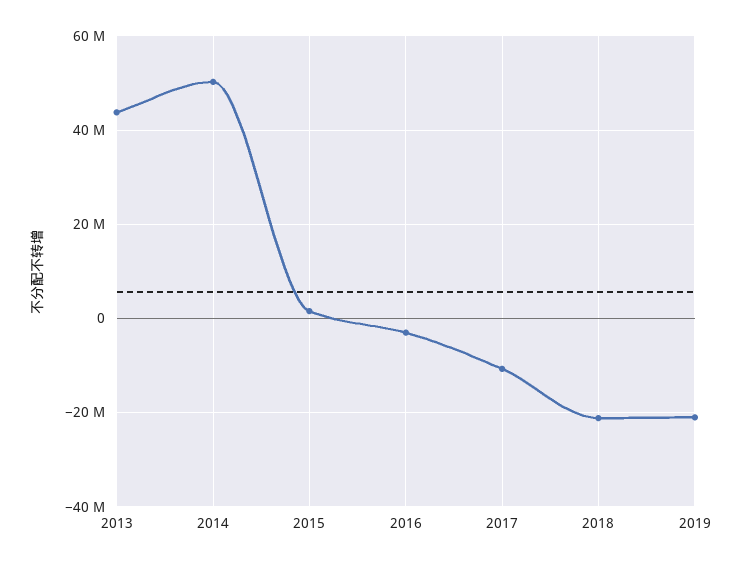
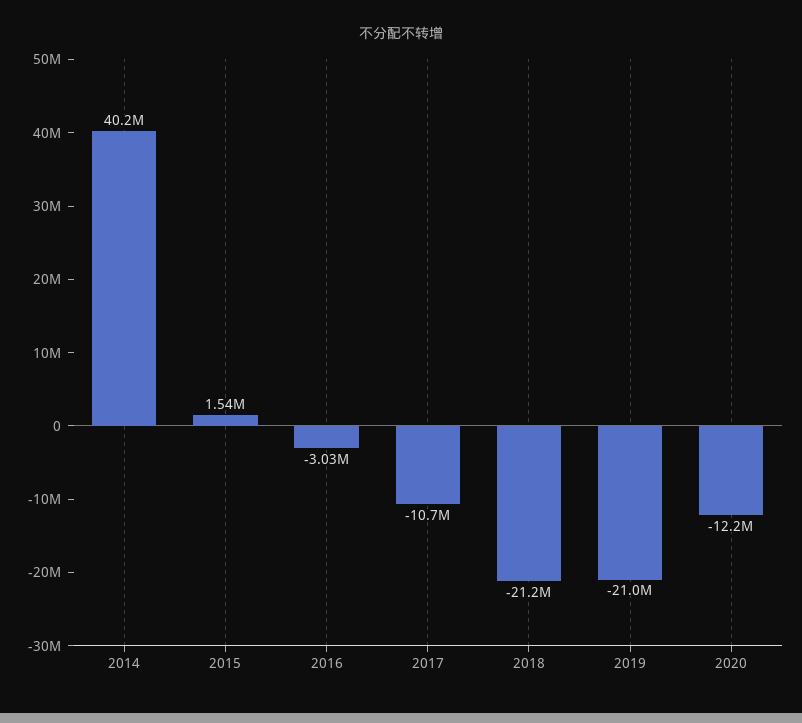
2013: 44000000 -> none
2014: 50000000 -> 40200000
2020: none -> -12200000

